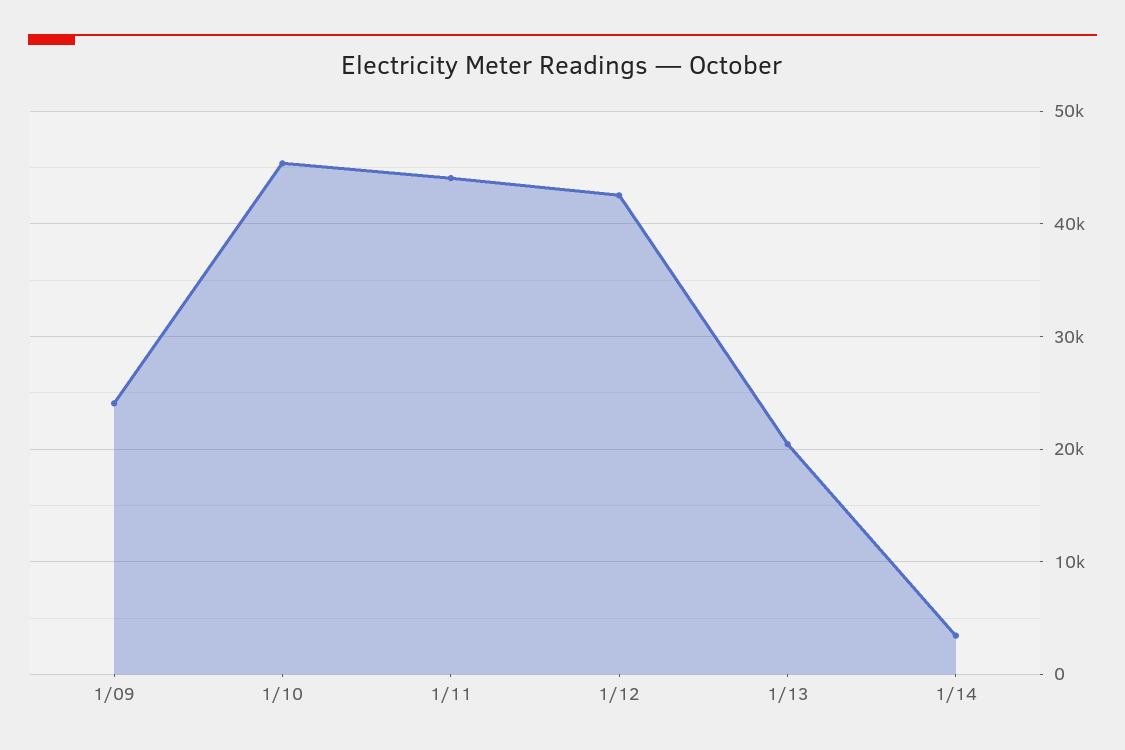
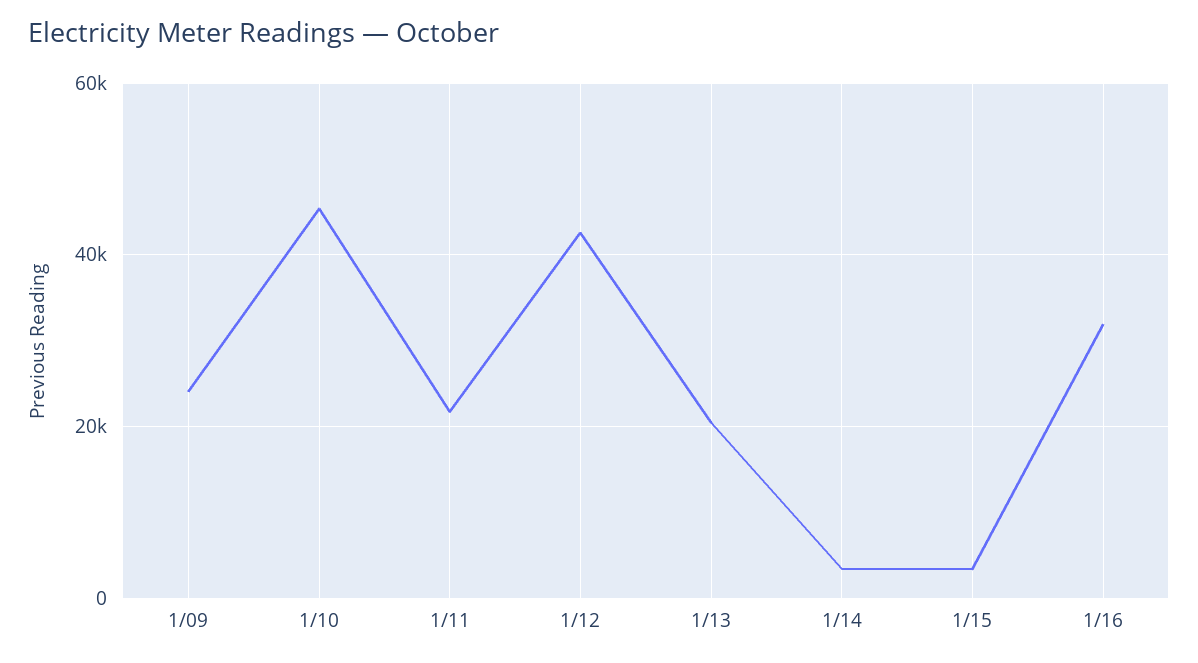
1/11: 44000 -> 22000
1/15: none -> 4000
1/16: none -> 32000

